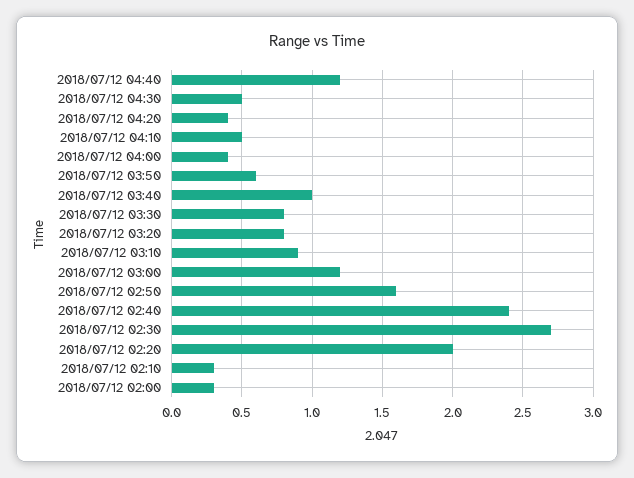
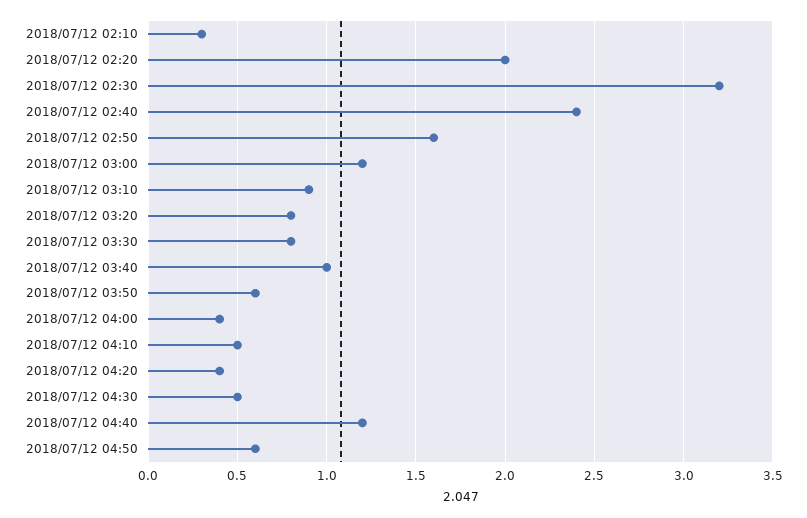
2018/07/12 02:30: 2.7 -> 3.2
2018/07/12 02:00: 0.3 -> none
2018/07/12 04:50: none -> 0.6

